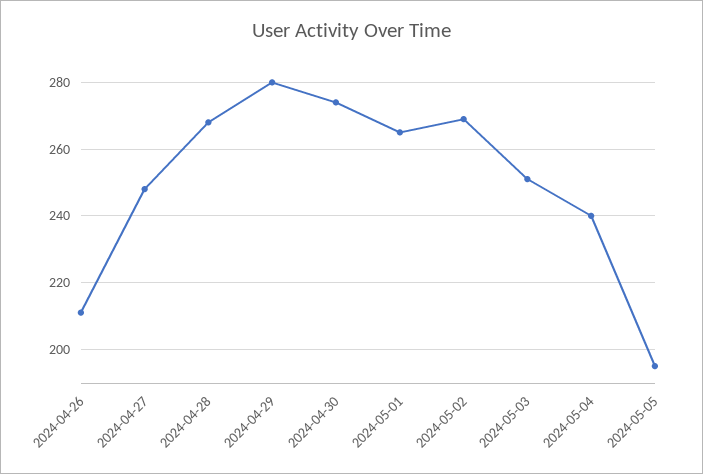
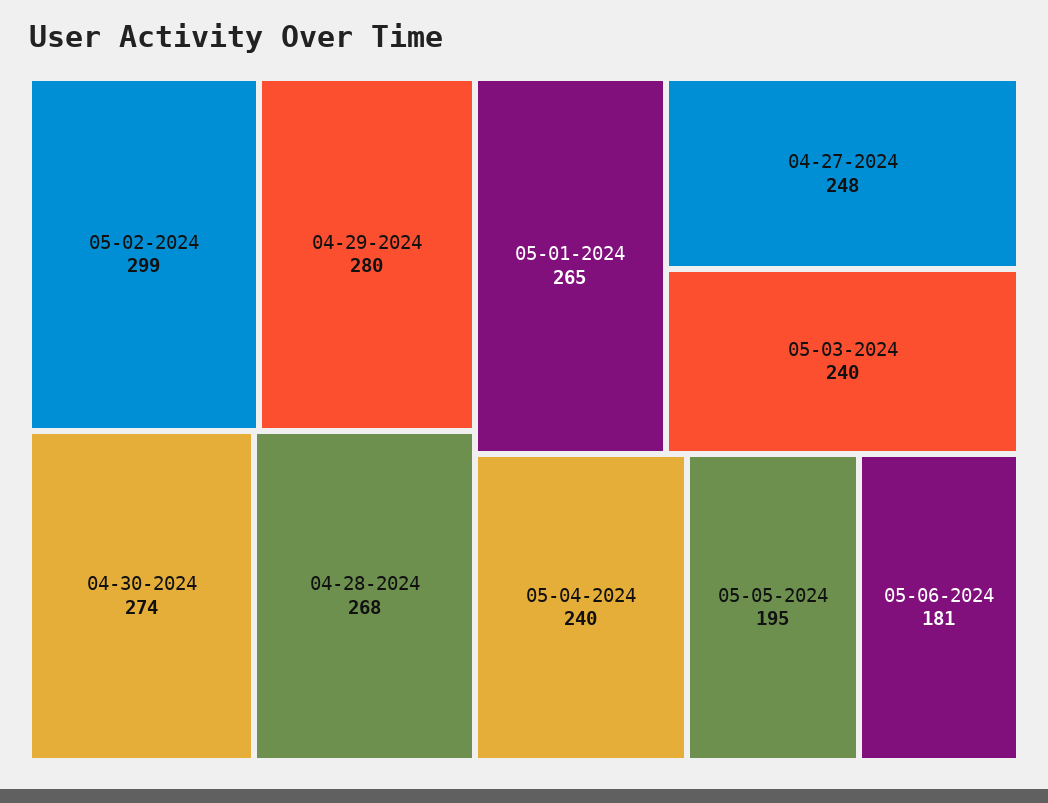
2024-04-26: 210 -> none
2024-05-02: 270 -> 299
2024-05-03: 250 -> 240
05-06-2024: none -> 181

